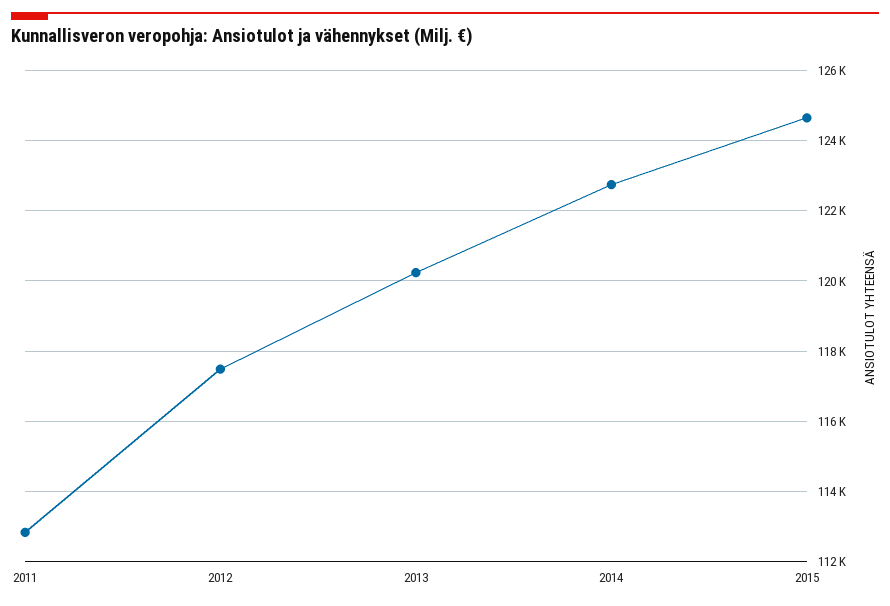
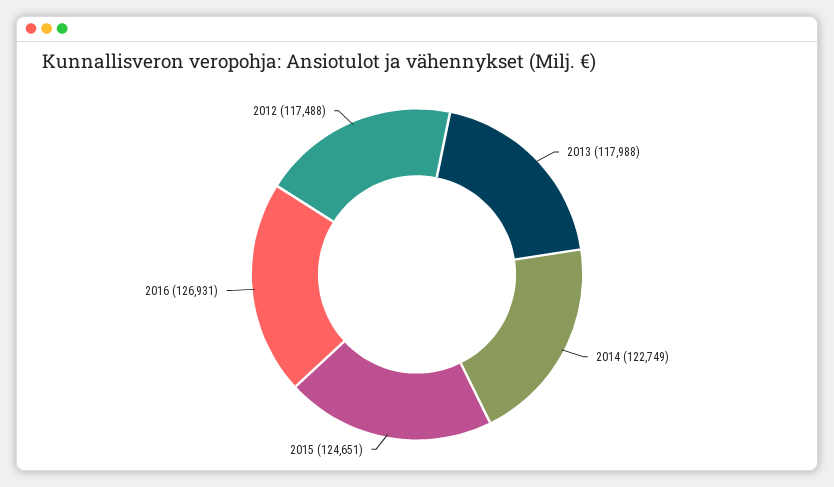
2011: 112800 -> none
2013: 120200 -> 117988
2016: none -> 126931

